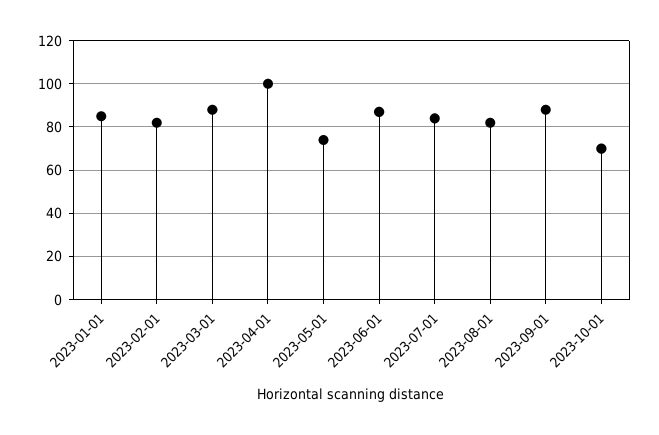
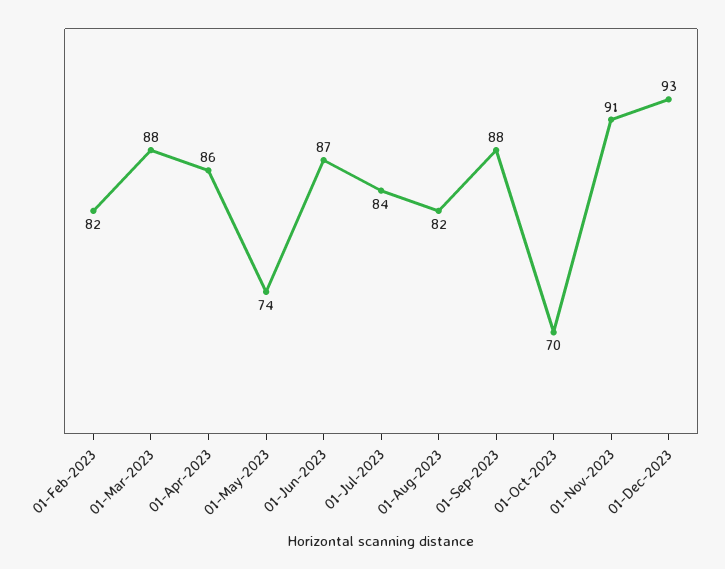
2023-01-01: 85 -> none
2023-04-01: 100 -> 86
01-Nov-2023: none -> 91
01-Dec-2023: none -> 93

